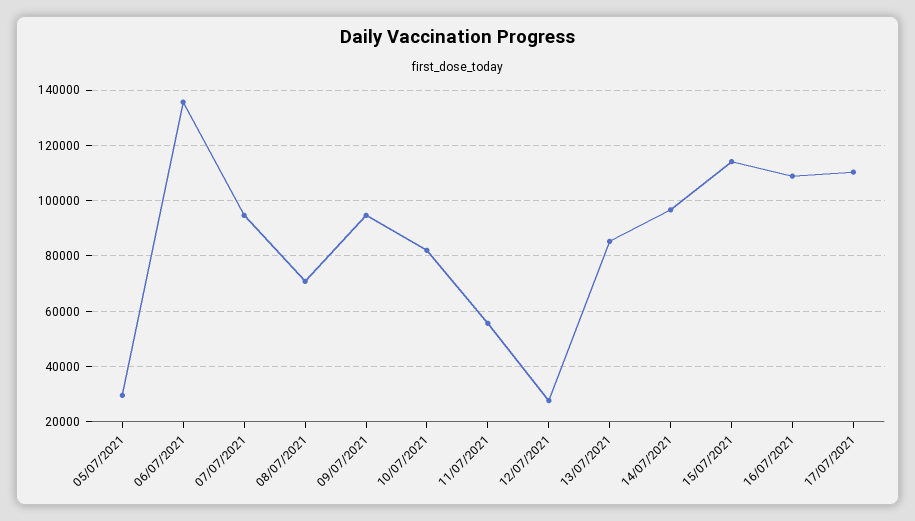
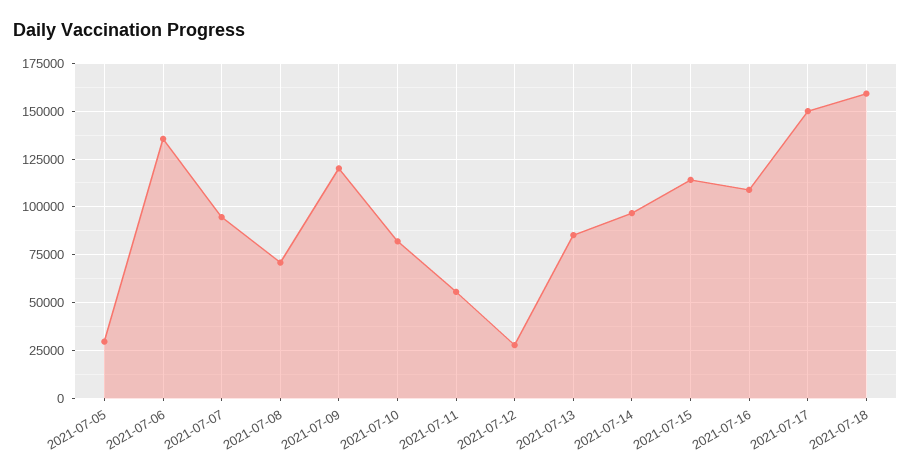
09/07/2021: 95000 -> 120000
17/07/2021: 110000 -> 150000
2021-07-18: none -> 160000

